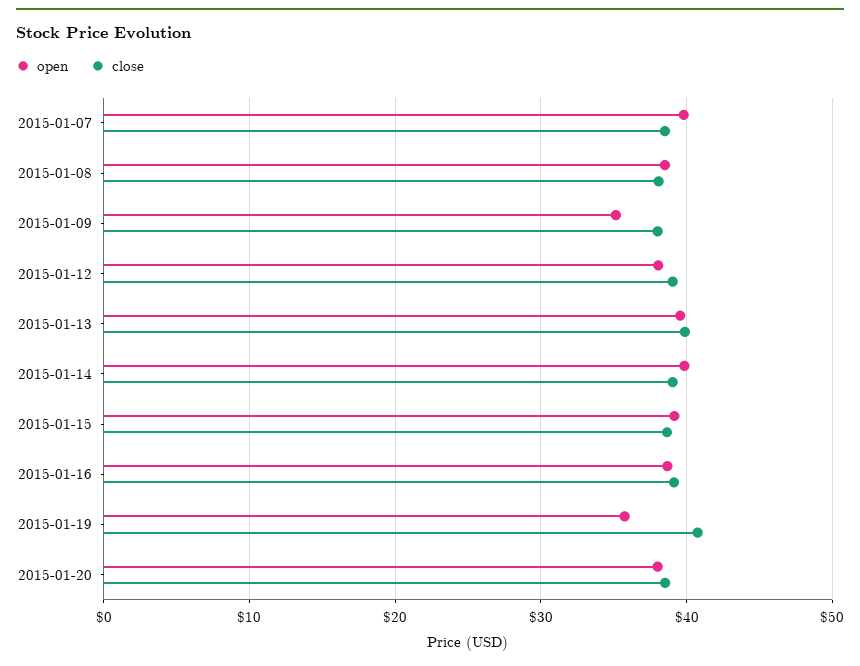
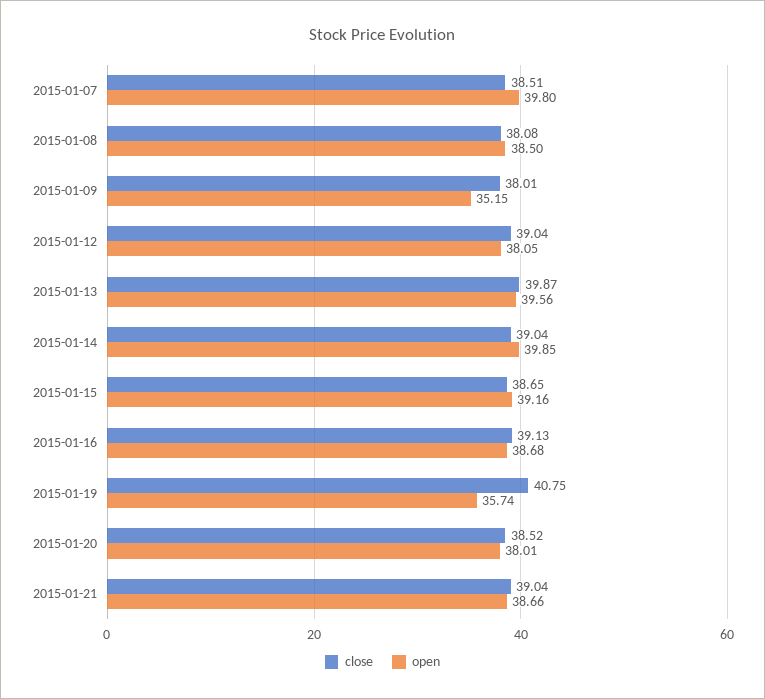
close, 2015-01-21: none -> 39.04
open, 2015-01-21: none -> 38.66

